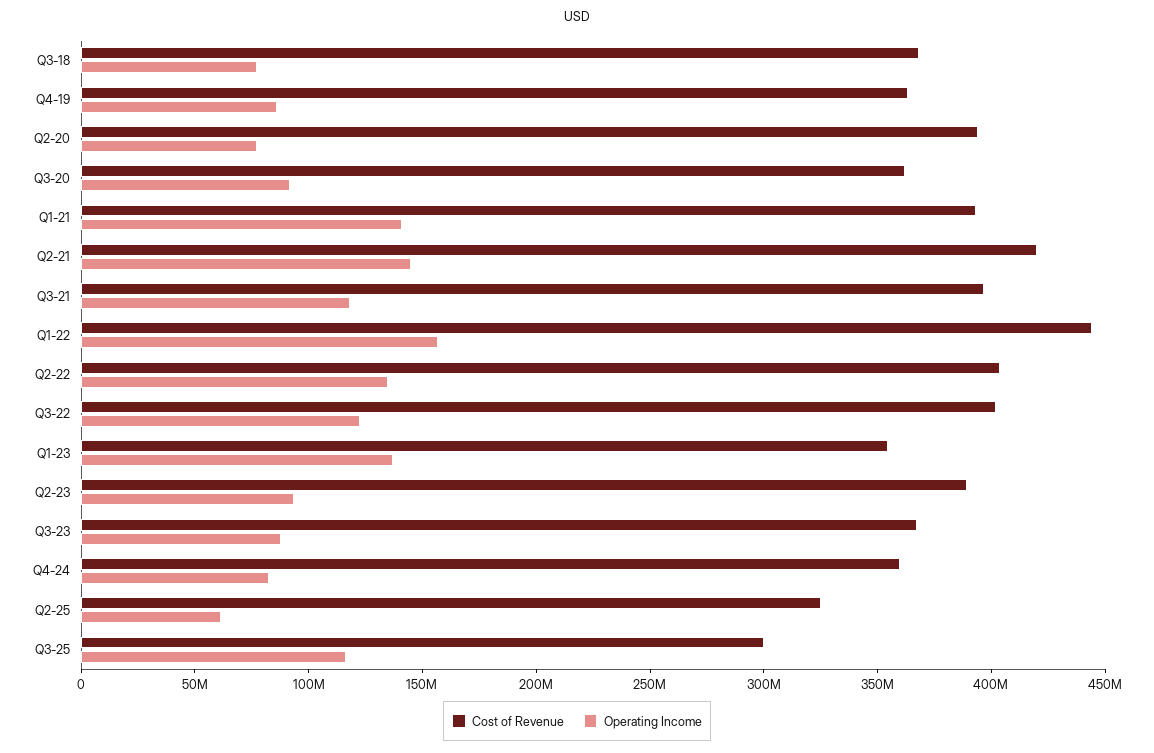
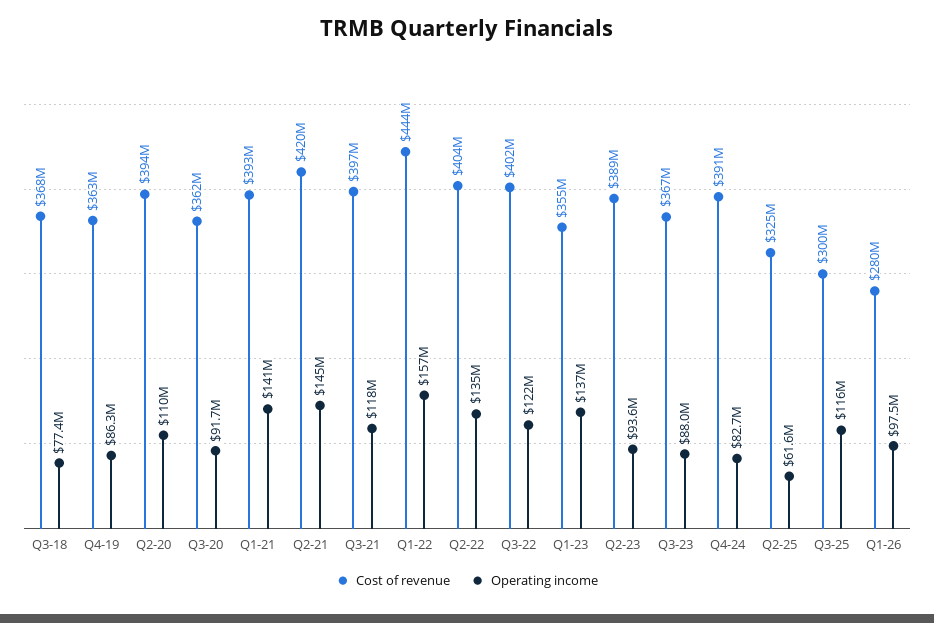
Operating Income, Q2-20: 80000000 -> 110000000
Cost of Revenue, Q4-24: 360000000 -> 391000000
Cost of Revenue, Q1-26: none -> 280000000
Operating Income, Q1-26: none -> 97500000

